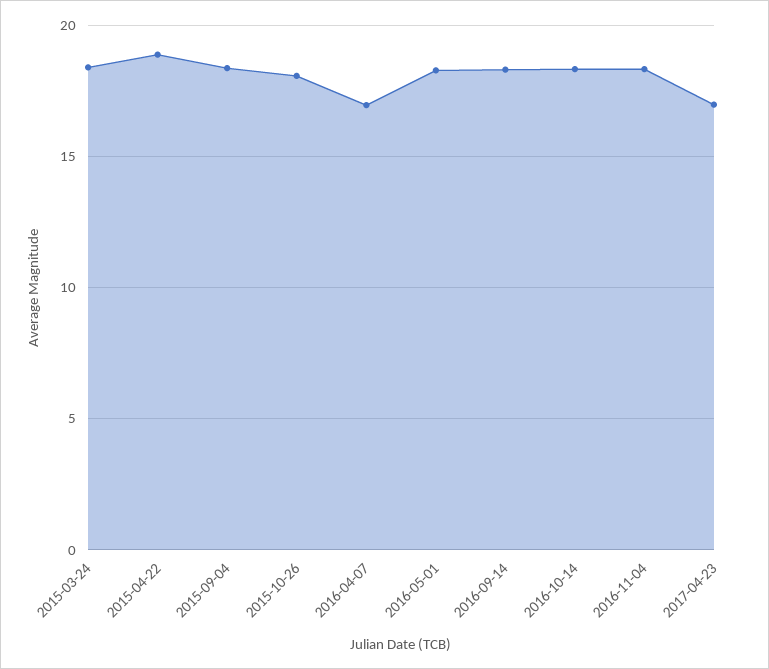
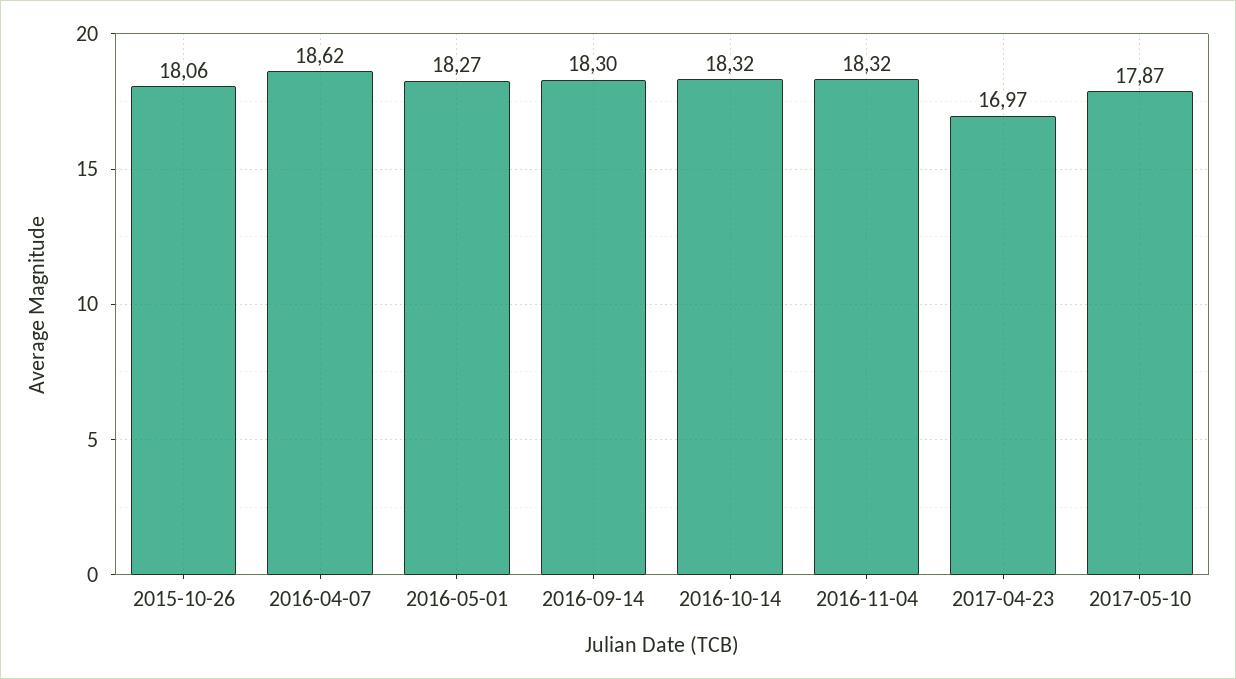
2015-03-24: 18.5 -> none
2015-04-22: 19 -> none
2015-09-04: 18.5 -> none
2016-04-07: 17 -> 18.62
2017-05-10: none -> 17.87

